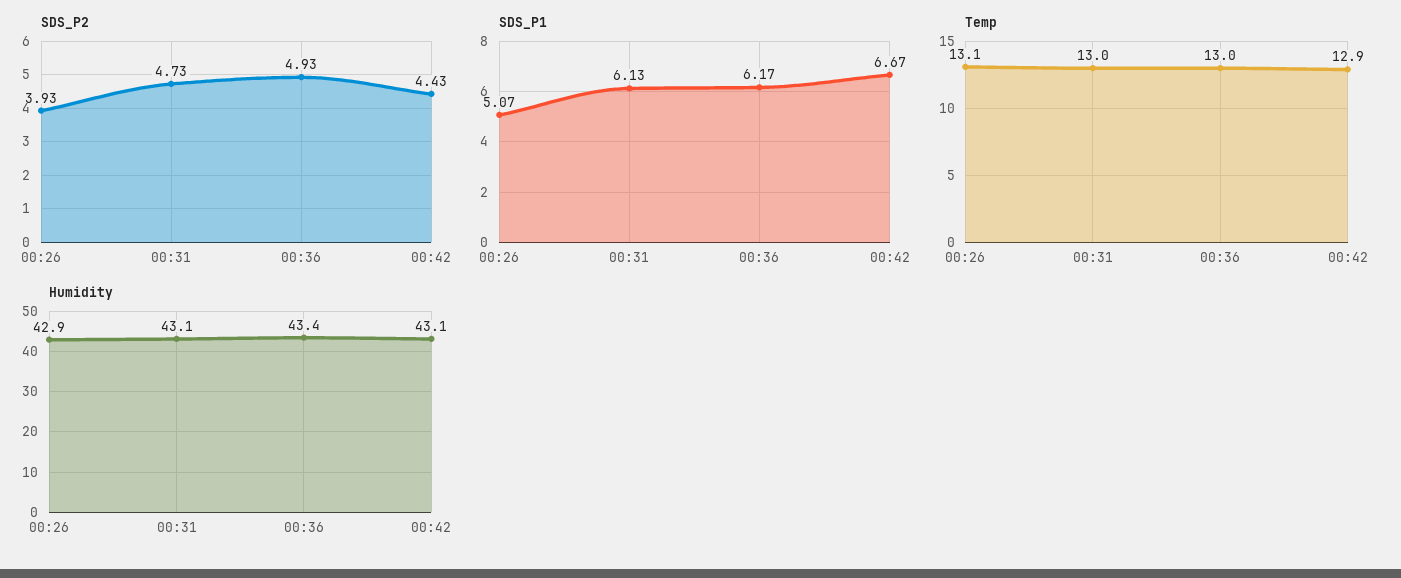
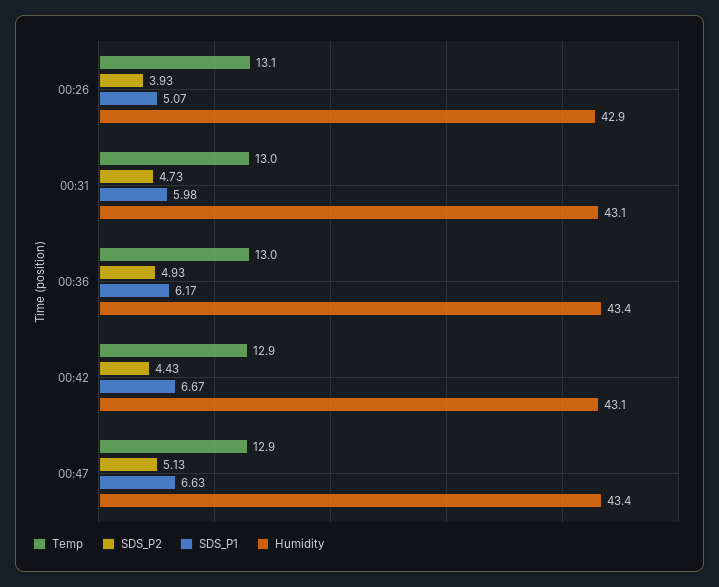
SDS_P1, 00:31: 6.13 -> 5.98
Temp, 00:47: none -> 12.9
SDS_P2, 00:47: none -> 5.13
SDS_P1, 00:47: none -> 6.63
Humidity, 00:47: none -> 43.4

